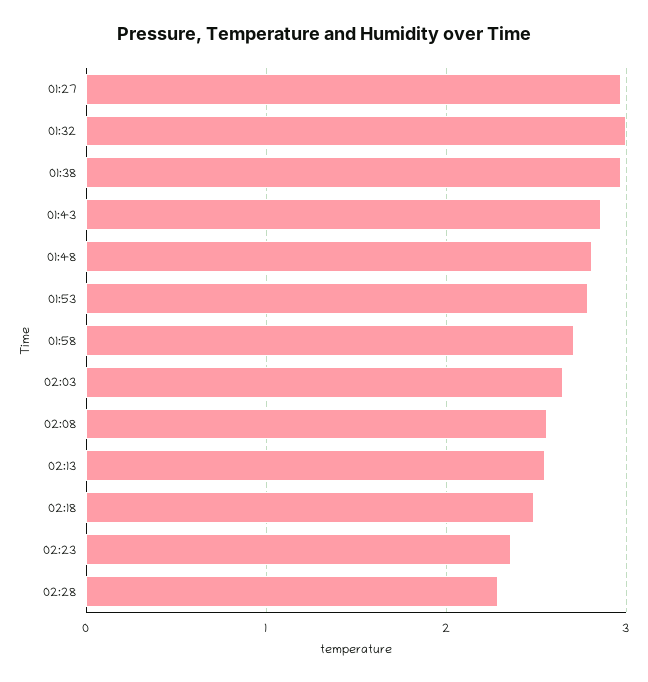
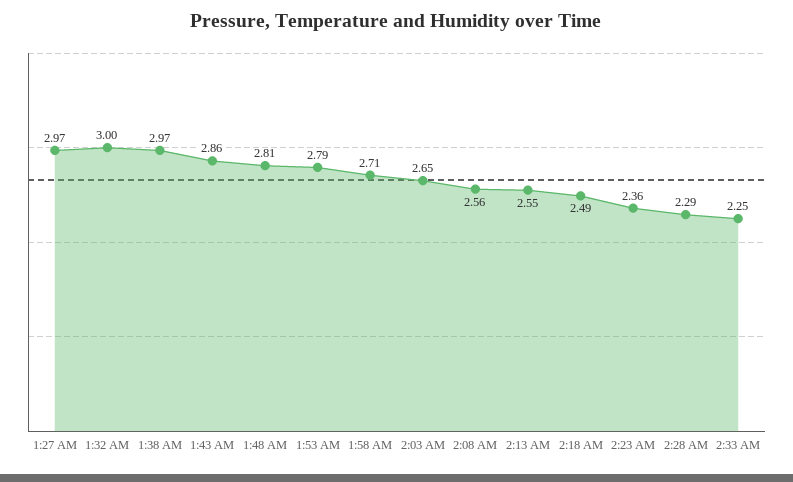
2:33 AM: none -> 2.25

